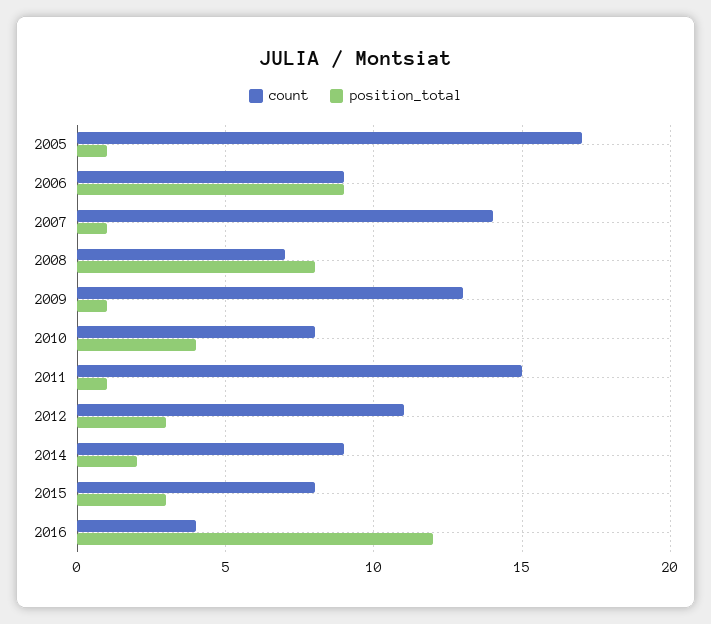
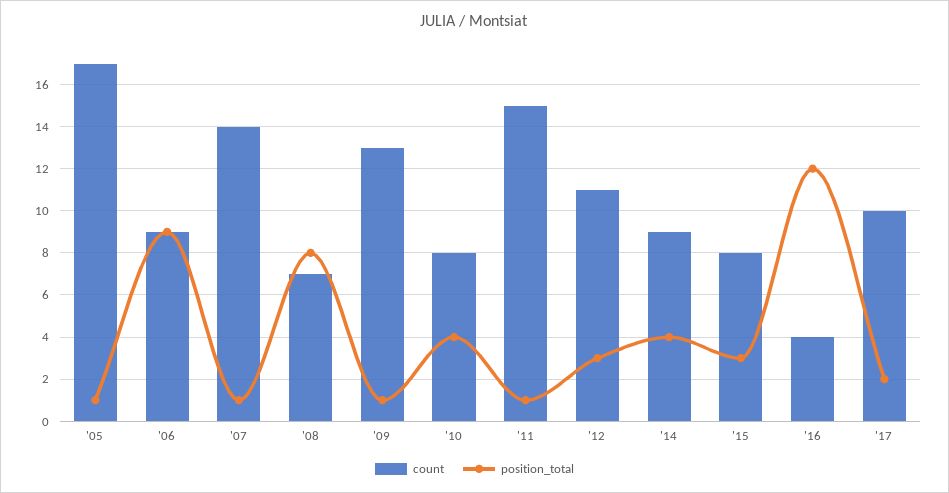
position_total, 2014: 2 -> 4
count, '17: none -> 10
position_total, '17: none -> 2

